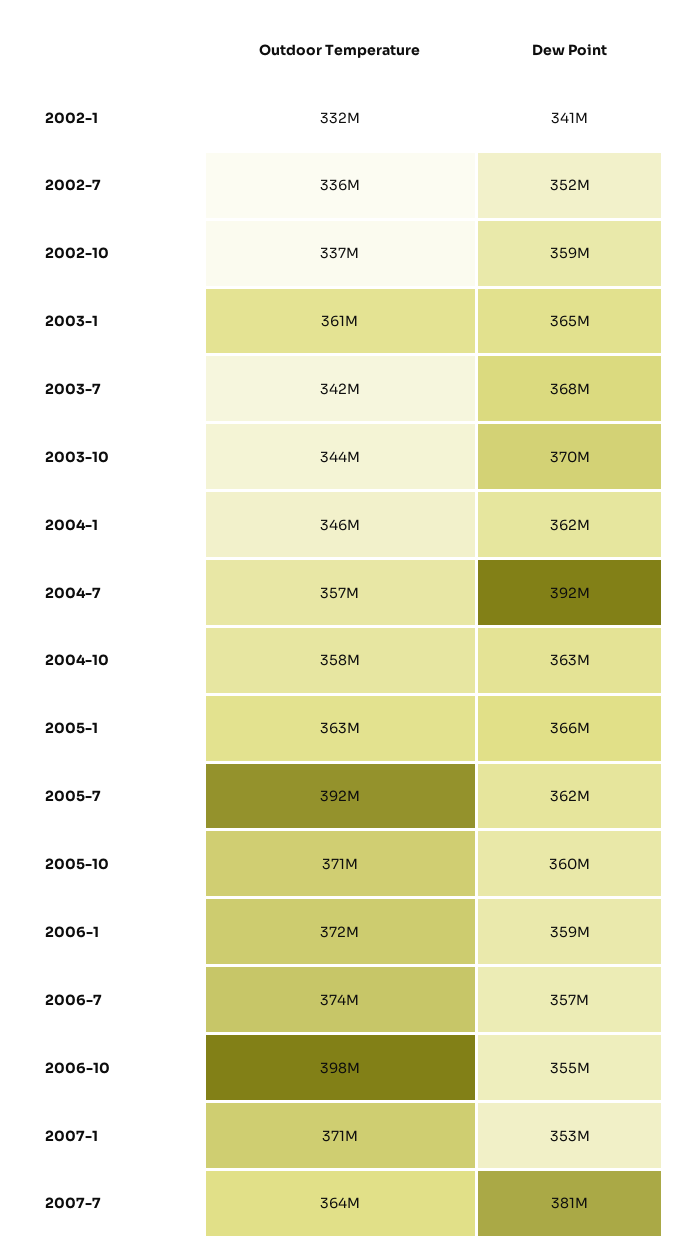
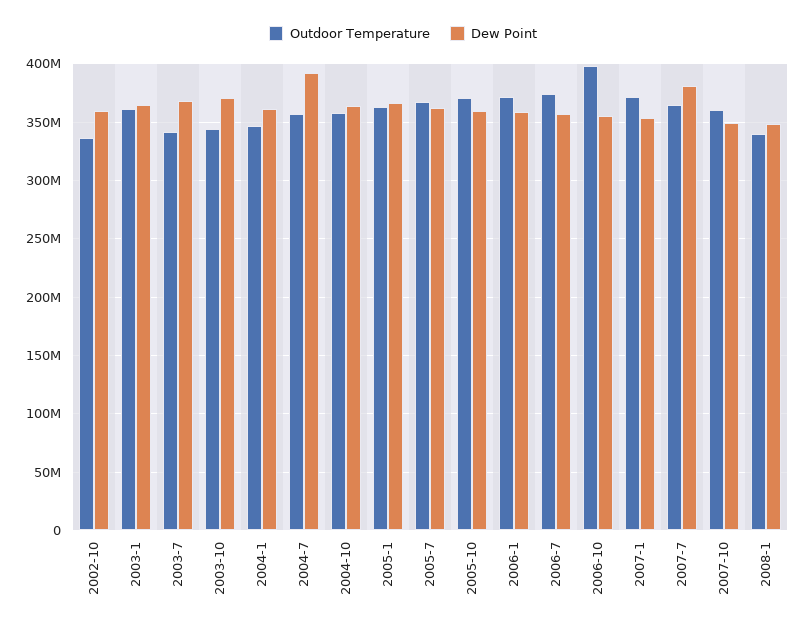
Outdoor Temperature, 2002-1: 332000000 -> none
Dew Point, 2002-1: 341000000 -> none
Outdoor Temperature, 2002-7: 336000000 -> none
Dew Point, 2002-7: 352000000 -> none
Outdoor Temperature, 2005-7: 392000000 -> 370000000
Outdoor Temperature, 2007-10: none -> 360000000
Dew Point, 2007-10: none -> 350000000
Outdoor Temperature, 2008-1: none -> 340000000
Dew Point, 2008-1: none -> 350000000

